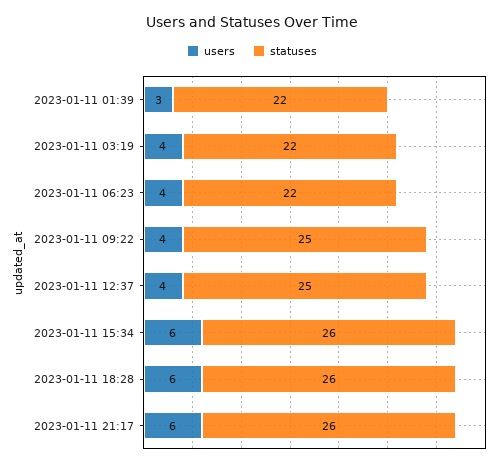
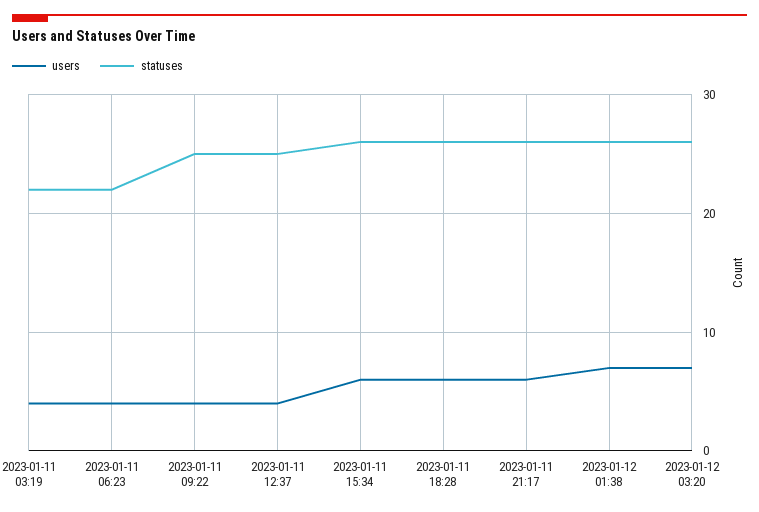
users, 2023-01-11 01:39: 3 -> none
statuses, 2023-01-11 01:39: 22 -> none
users, 2023-01-12 01:38: none -> 7
statuses, 2023-01-12 01:38: none -> 26
users, 2023-01-12 03:20: none -> 7
statuses, 2023-01-12 03:20: none -> 26

